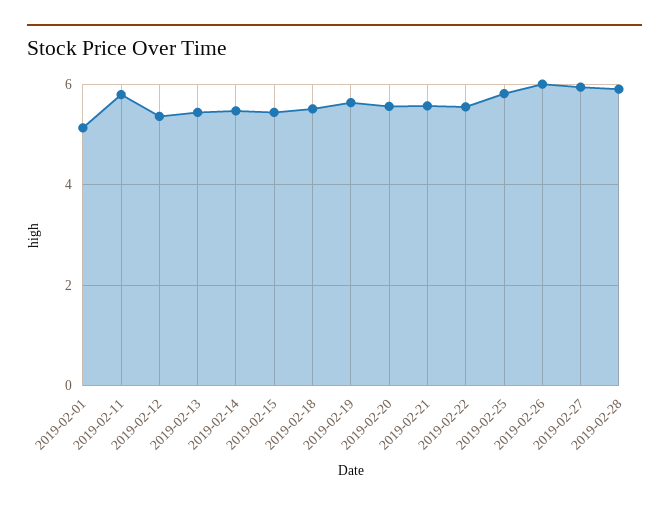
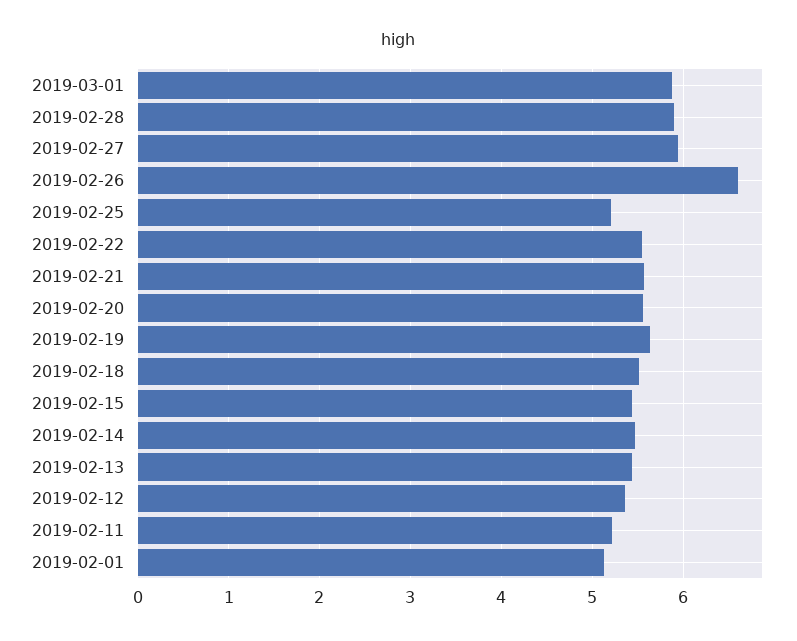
2019-02-11: 5.8 -> 5.2
2019-02-25: 5.8 -> 5.2
2019-02-26: 6 -> 6.6
2019-03-01: none -> 5.9

